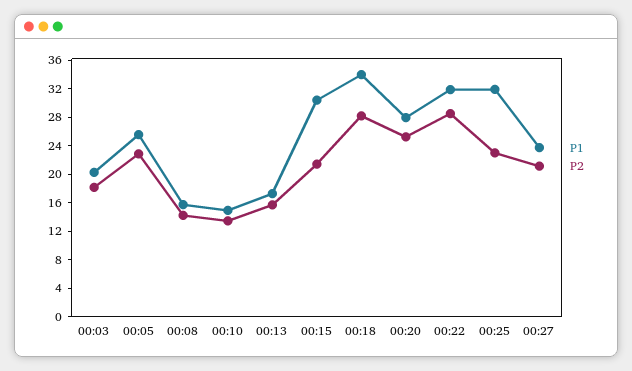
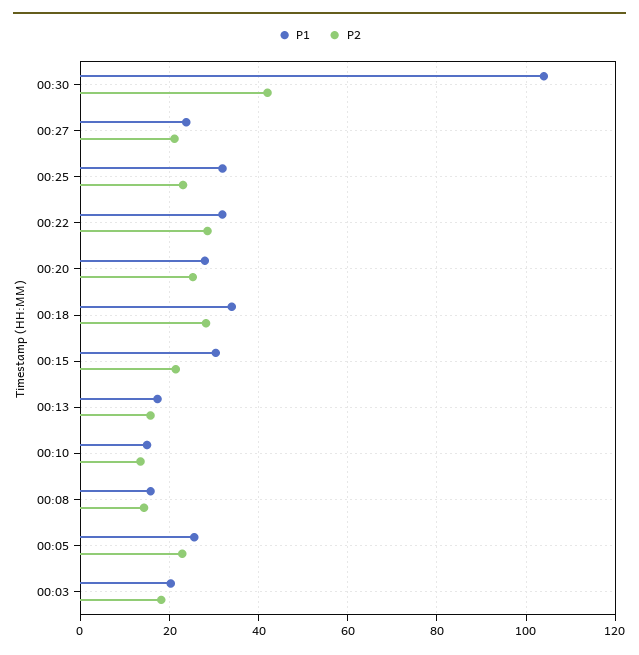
P1, 00:30: none -> 104
P2, 00:30: none -> 42

